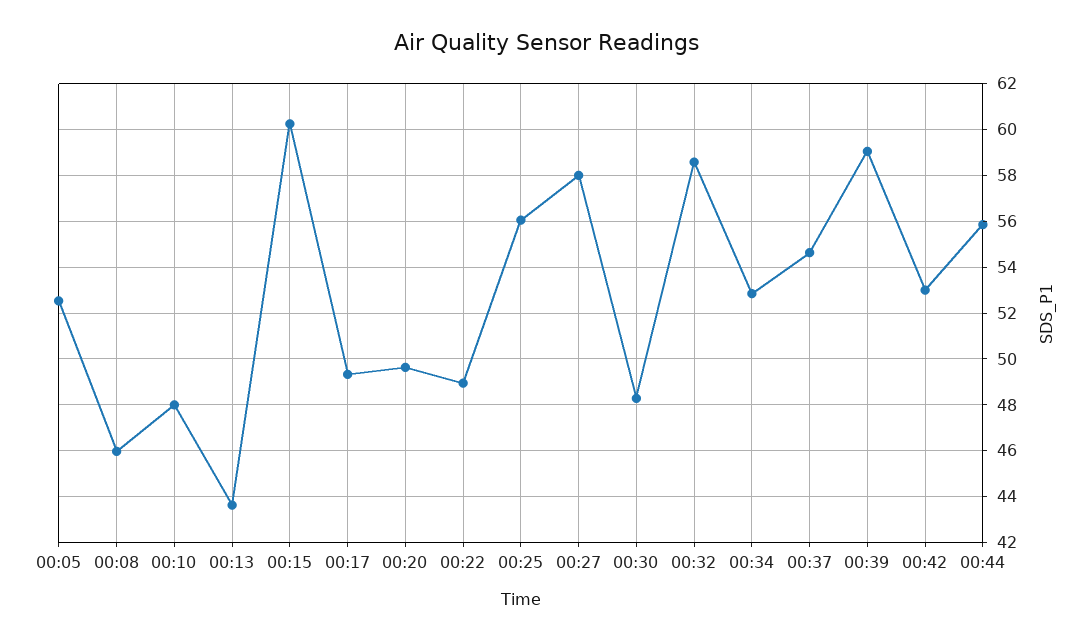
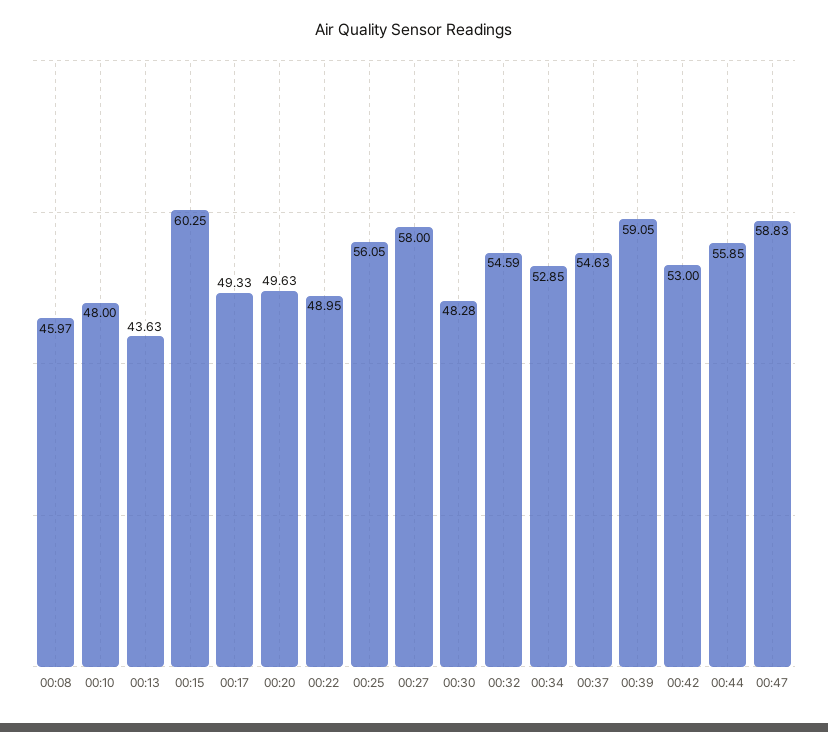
00:05: 52.5 -> none
00:32: 58.5 -> 54.59
00:47: none -> 58.83

